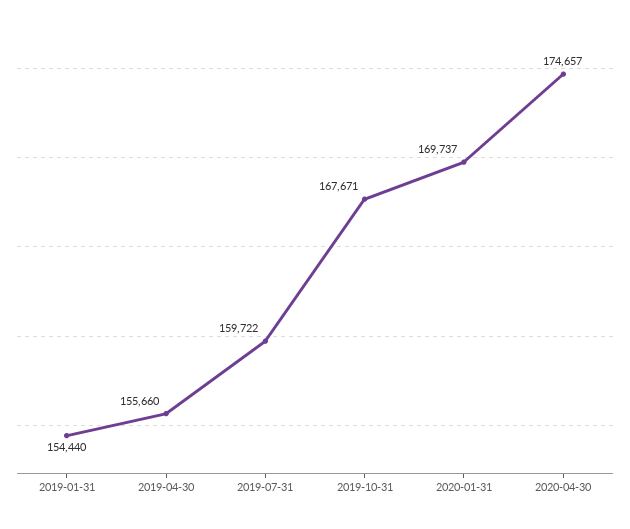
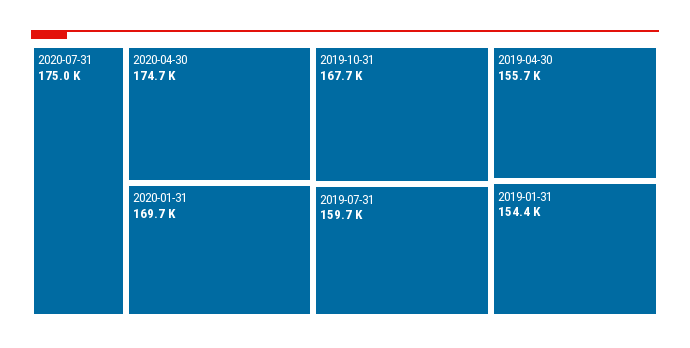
2020-07-31: none -> 175000

